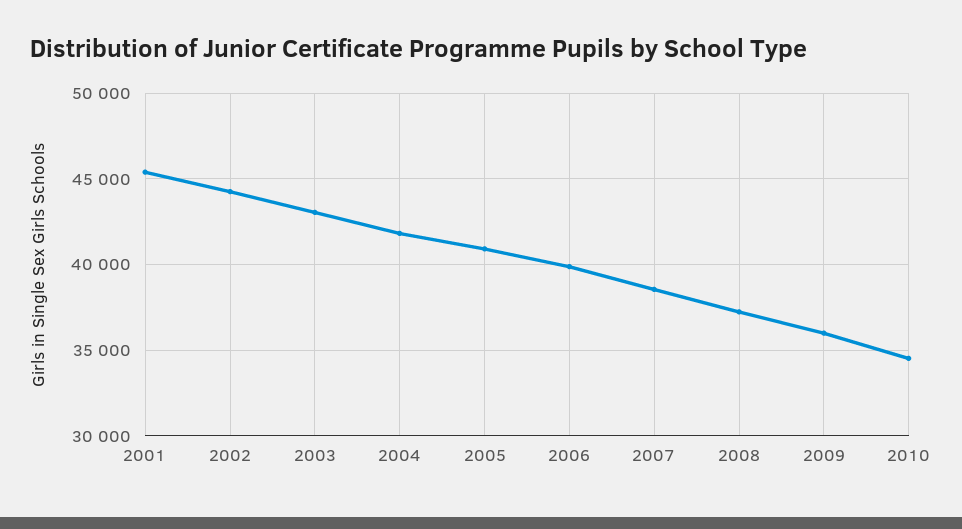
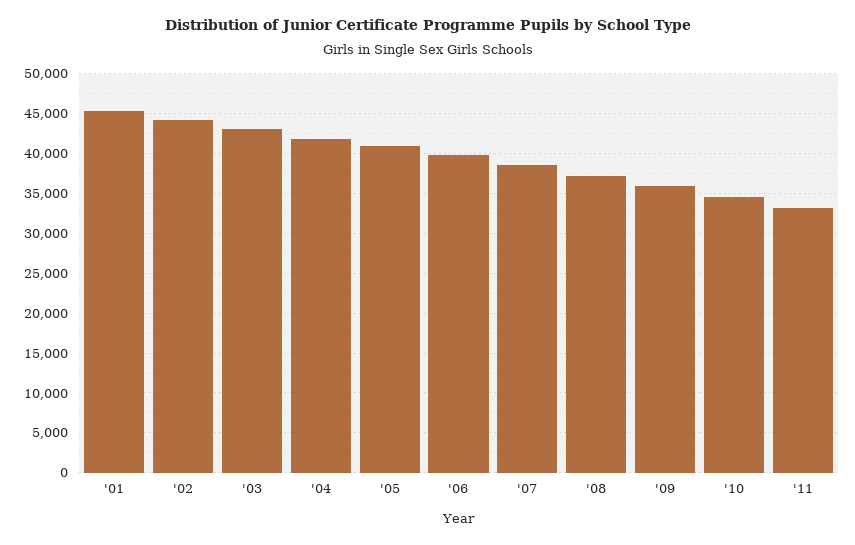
'11: none -> 33000

